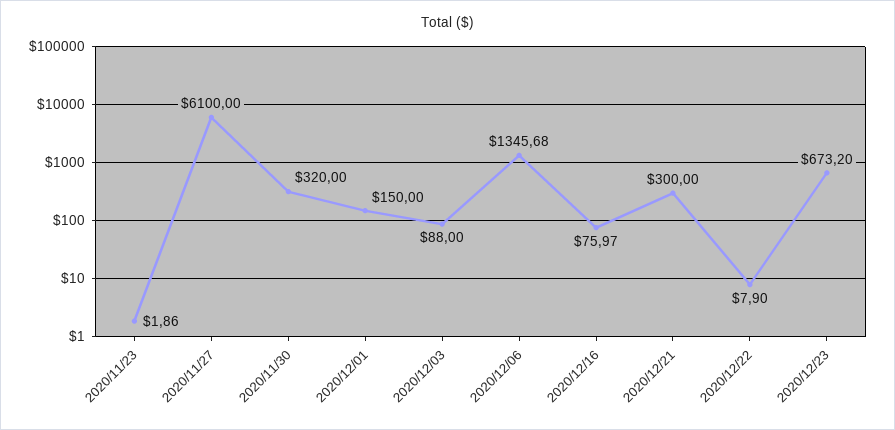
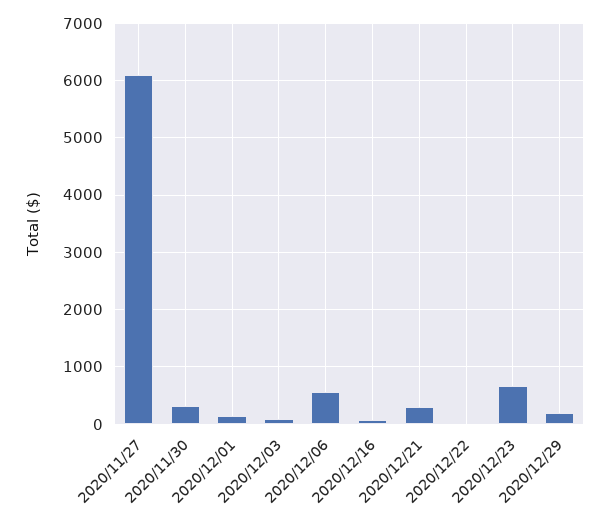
2020/11/23: 1.86 -> none
2020/12/06: 1345.68 -> 600
2020/12/29: none -> 200

